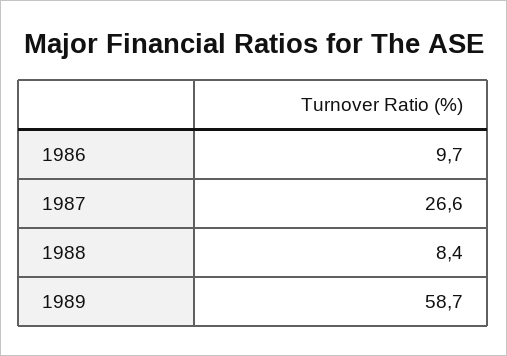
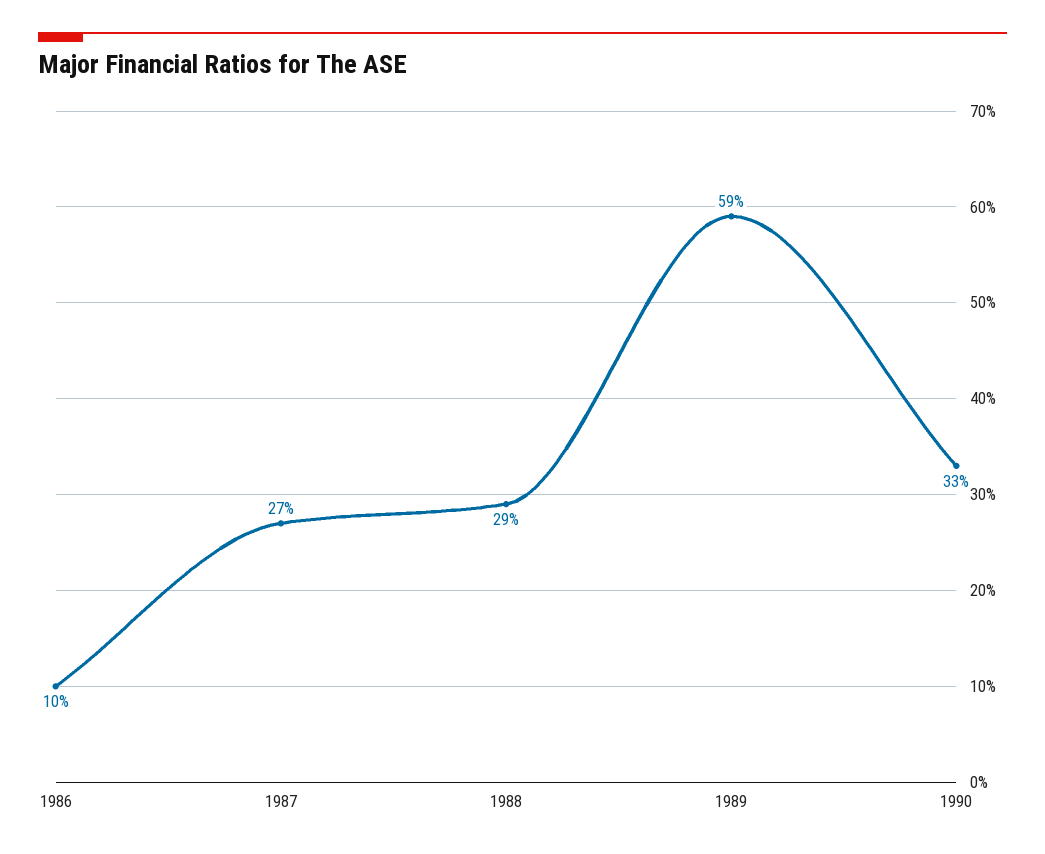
1988: 8.4 -> 29
1990: none -> 33

